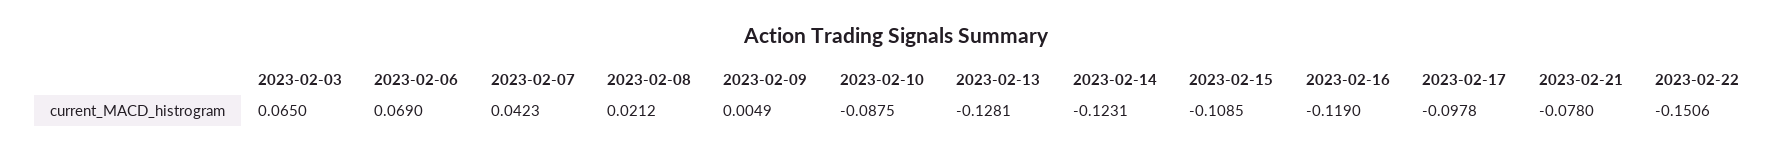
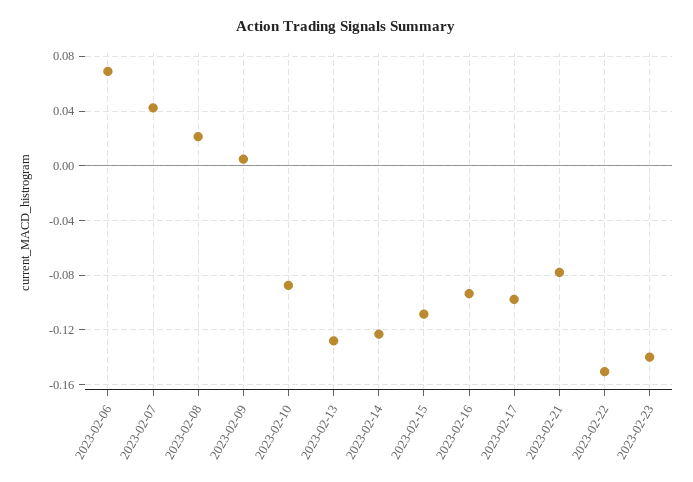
2023-02-03: 0.065 -> none
2023-02-16: -0.119 -> -0.095
2023-02-23: none -> -0.14

